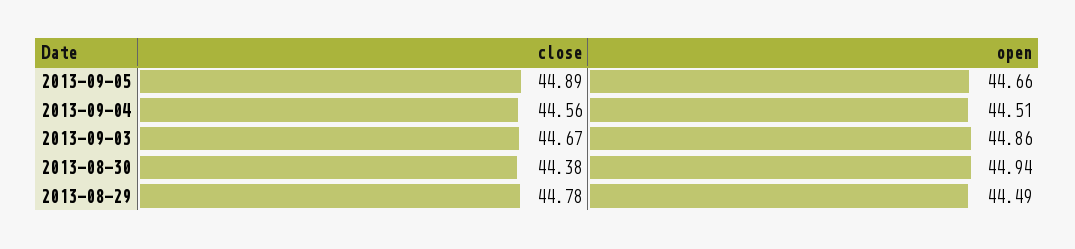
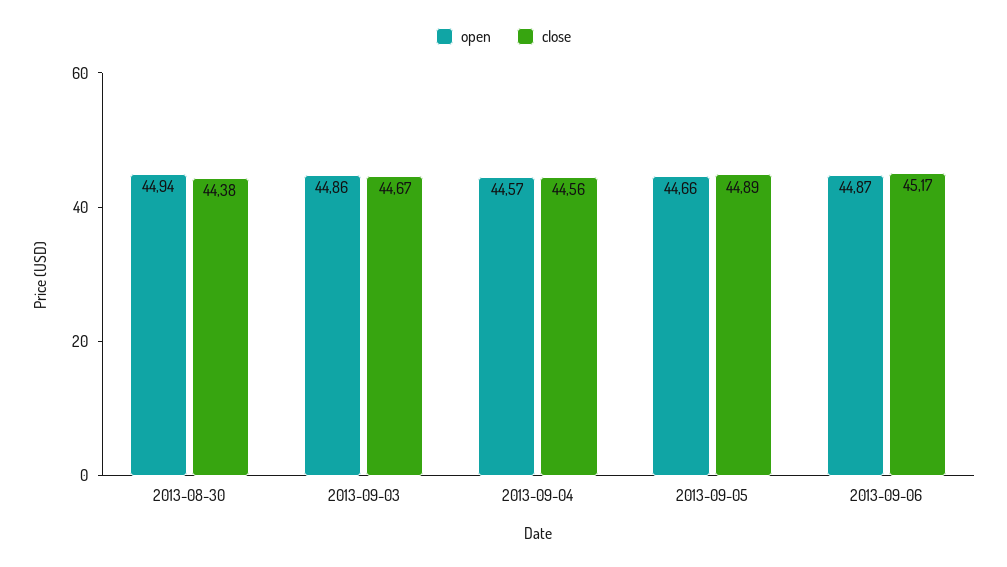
open, 2013-09-04: 44.51 -> 44.57
close, 2013-08-29: 44.78 -> none
open, 2013-08-29: 44.49 -> none
open, 2013-09-06: none -> 44.87
close, 2013-09-06: none -> 45.17

